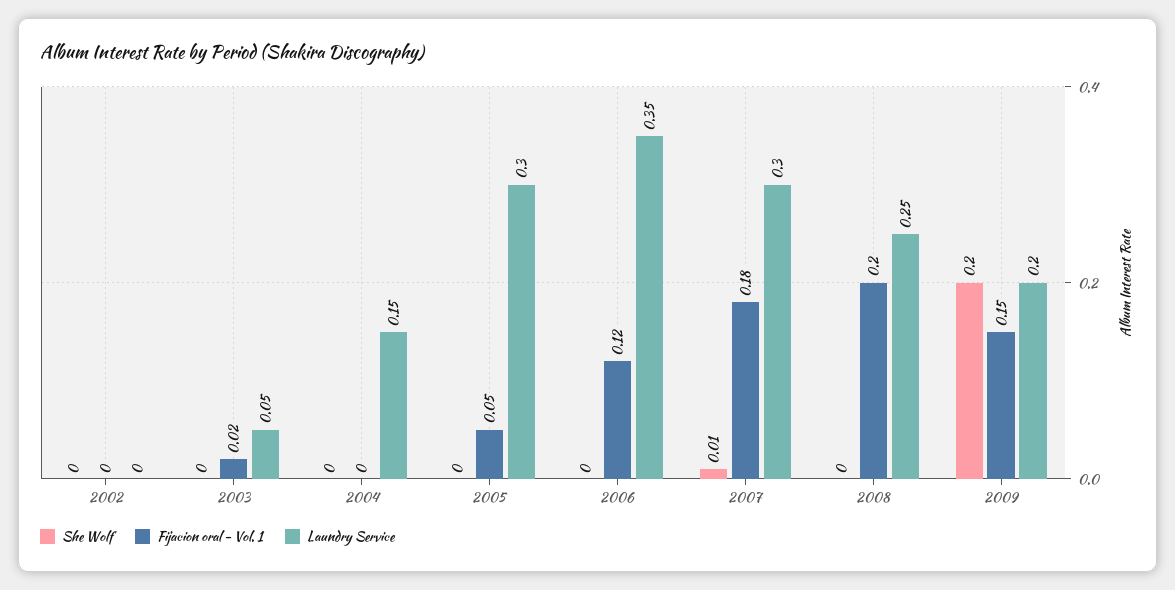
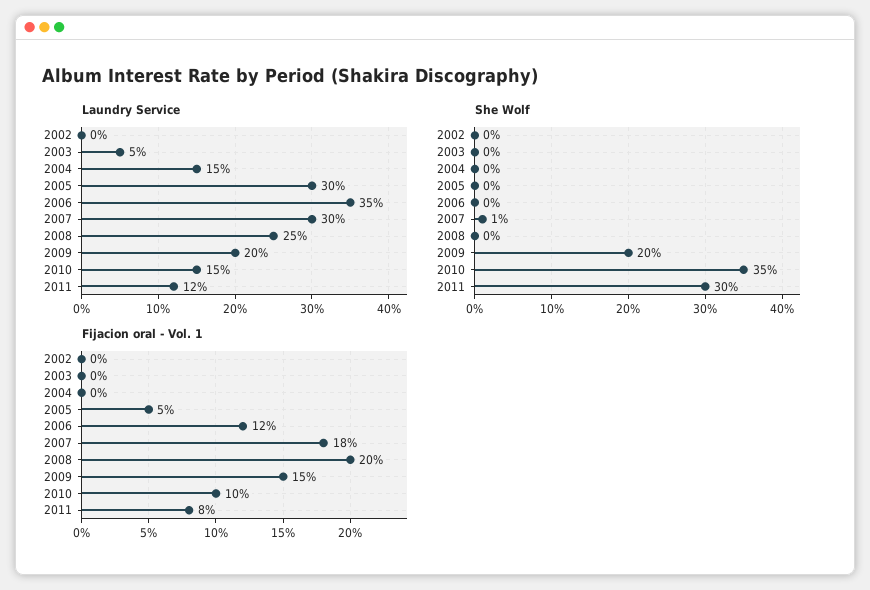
Fijacion oral - Vol. 1, 2003: 0.02 -> 0
Laundry Service, 2010: none -> 0.15
Laundry Service, 2011: none -> 0.12
She Wolf, 2010: none -> 0.35
She Wolf, 2011: none -> 0.3
Fijacion oral - Vol. 1, 2010: none -> 0.1
Fijacion oral - Vol. 1, 2011: none -> 0.08

